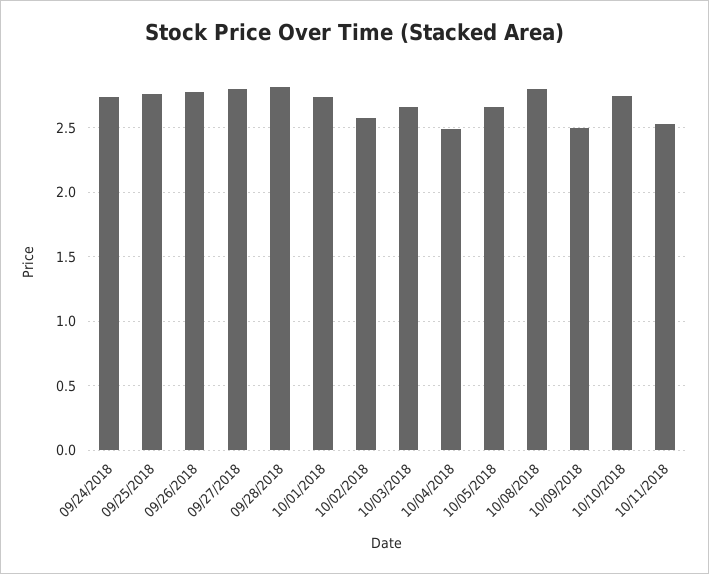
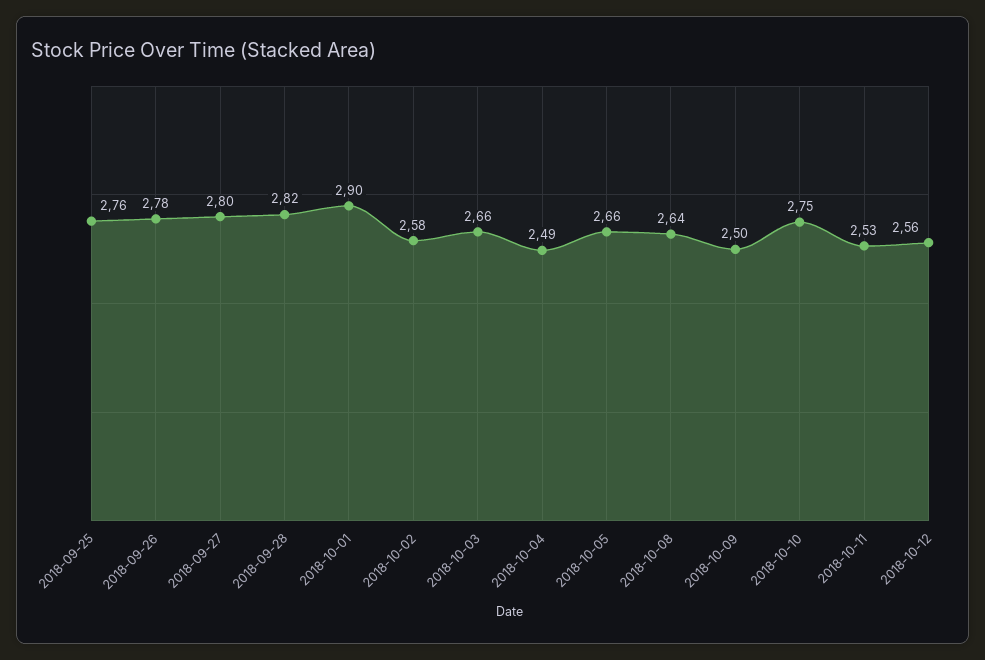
09/24/2018: 2.75 -> none
10/01/2018: 2.75 -> 2.9
10/08/2018: 2.8 -> 2.64
2018-10-12: none -> 2.56

